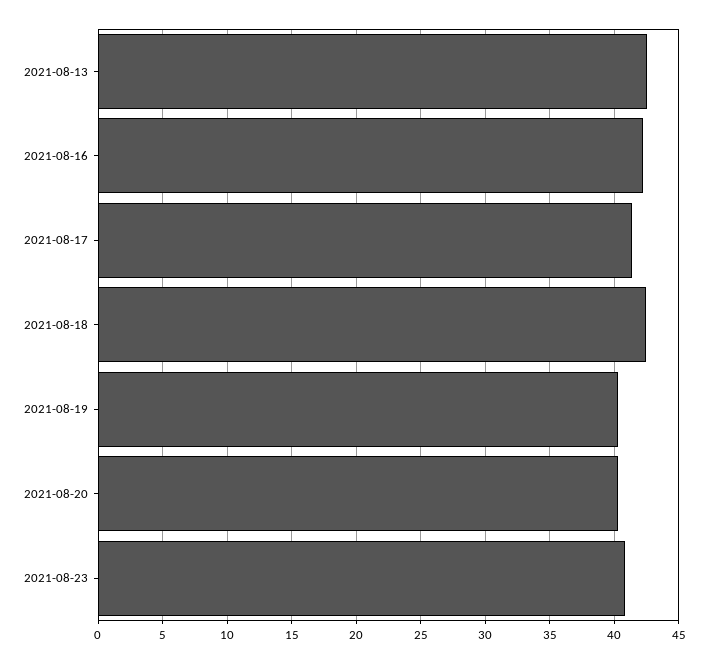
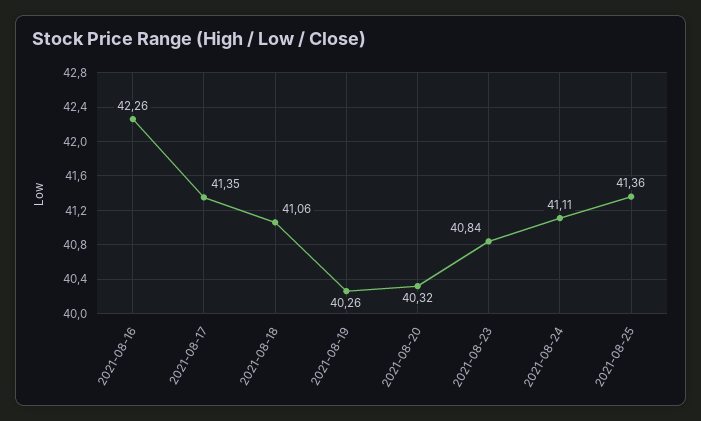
2021-08-13: 42.5 -> none
2021-08-18: 42.5 -> 41.06
2021-08-24: none -> 41.11
2021-08-25: none -> 41.36

